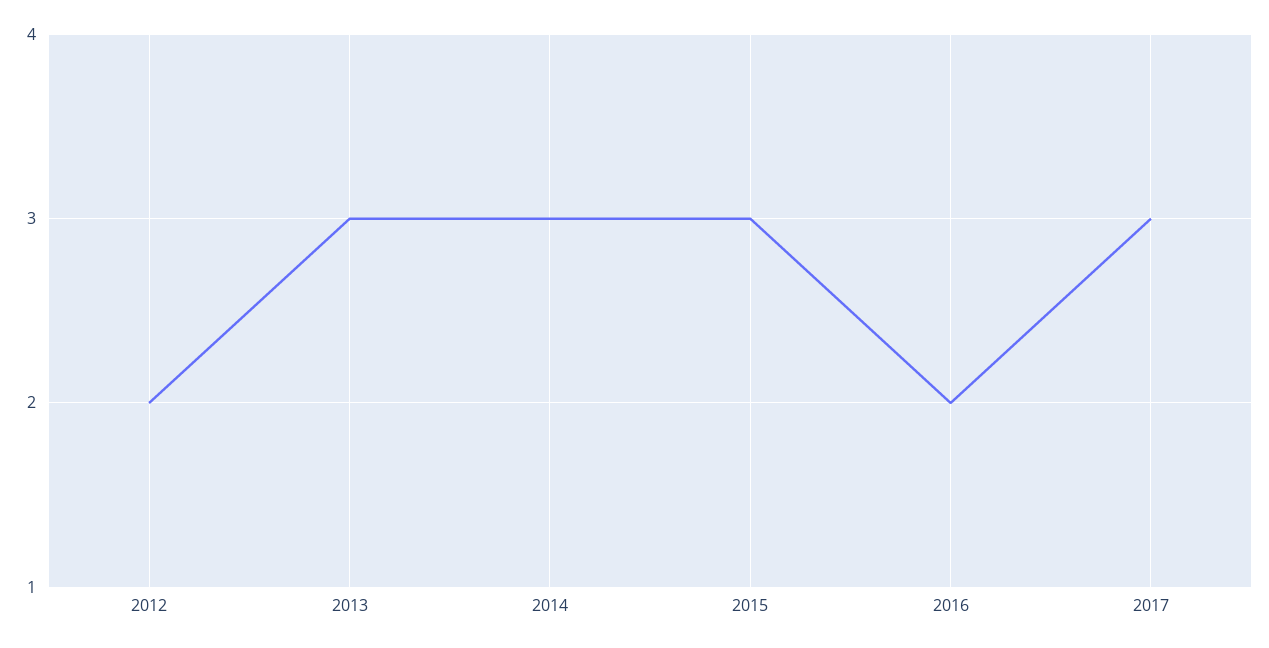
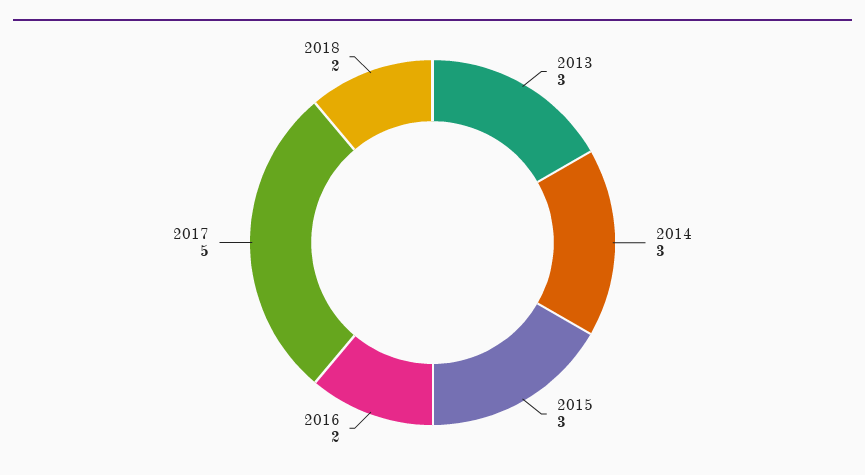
2012: 2 -> none
2017: 3 -> 5
2018: none -> 2

